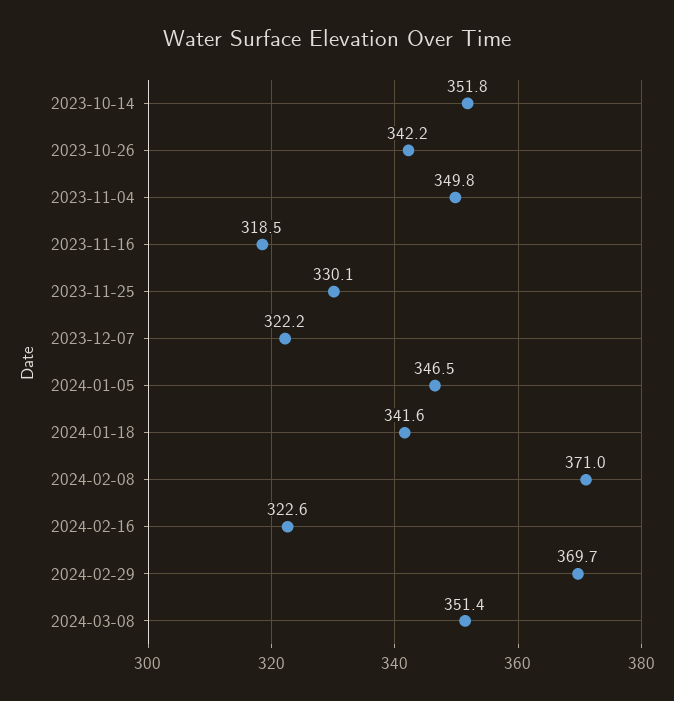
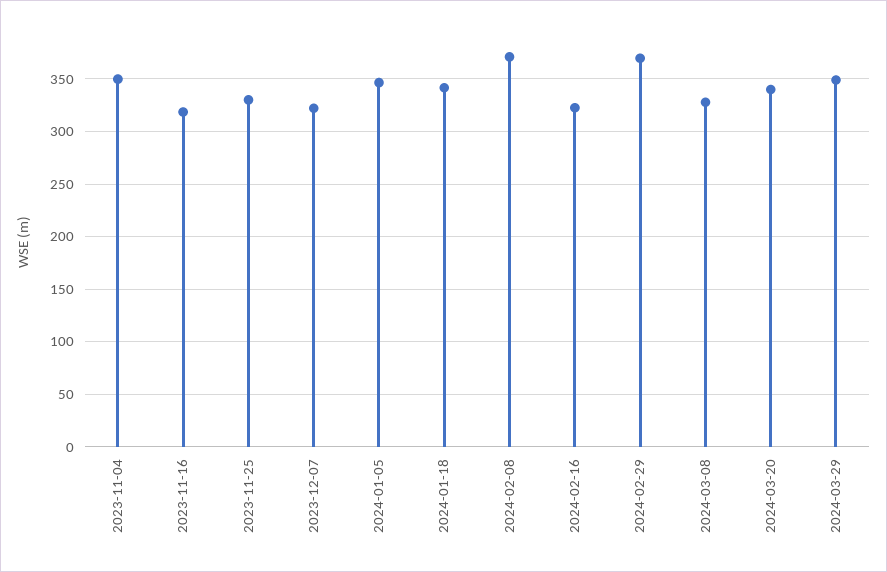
2023-10-14: 351.8 -> none
2023-10-26: 342.2 -> none
2024-03-08: 351.4 -> 330
2024-03-20: none -> 340
2024-03-29: none -> 350

